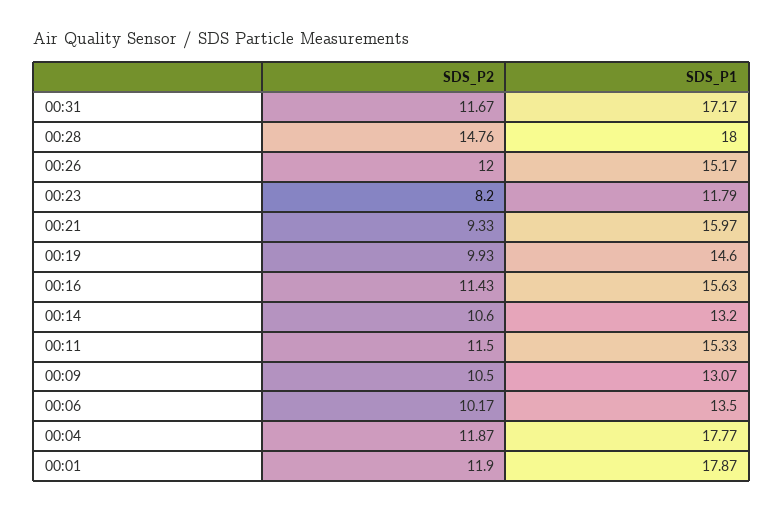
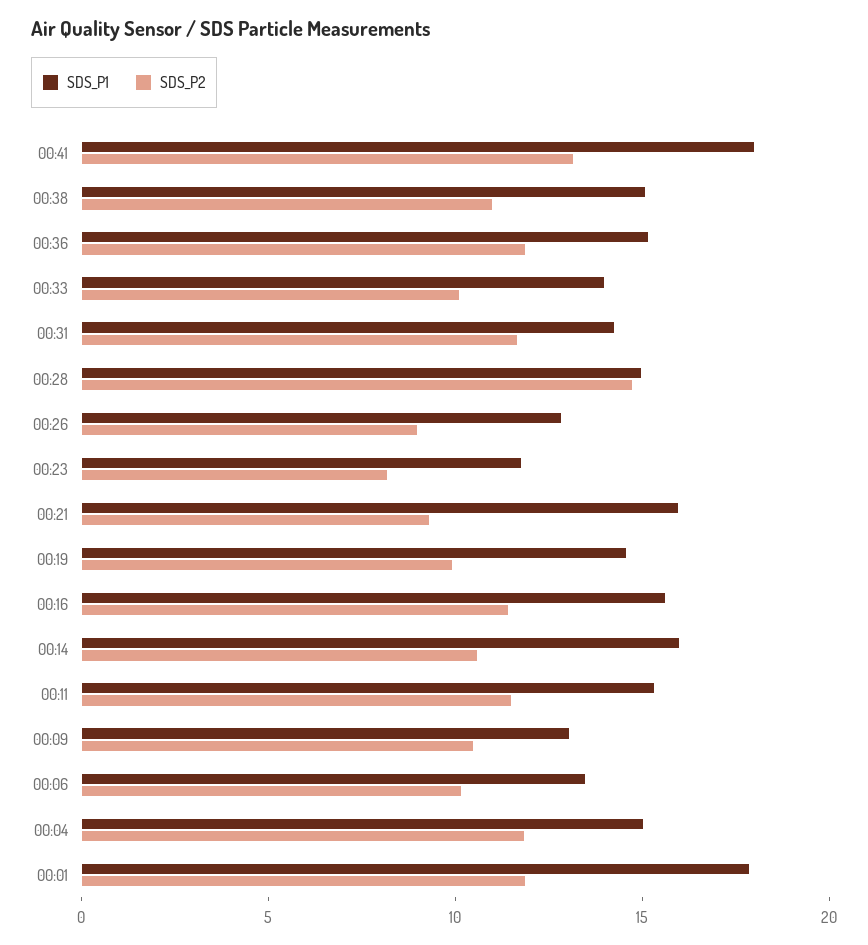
SDS_P1, 00:31: 17.17 -> 14
SDS_P1, 00:28: 18 -> 15
SDS_P2, 00:26: 12 -> 9
SDS_P1, 00:26: 15.17 -> 13
SDS_P1, 00:14: 13.2 -> 16
SDS_P1, 00:04: 17.77 -> 15
SDS_P1, 00:41: none -> 18
SDS_P2, 00:41: none -> 13
SDS_P1, 00:38: none -> 15
SDS_P2, 00:38: none -> 11
SDS_P1, 00:36: none -> 15
SDS_P2, 00:36: none -> 12
SDS_P1, 00:33: none -> 14
SDS_P2, 00:33: none -> 10

